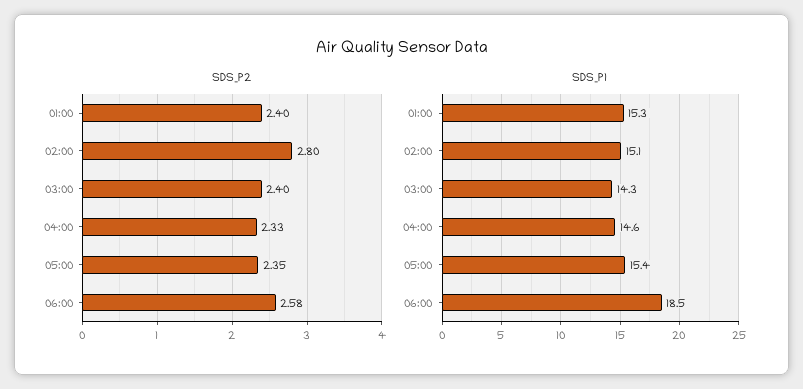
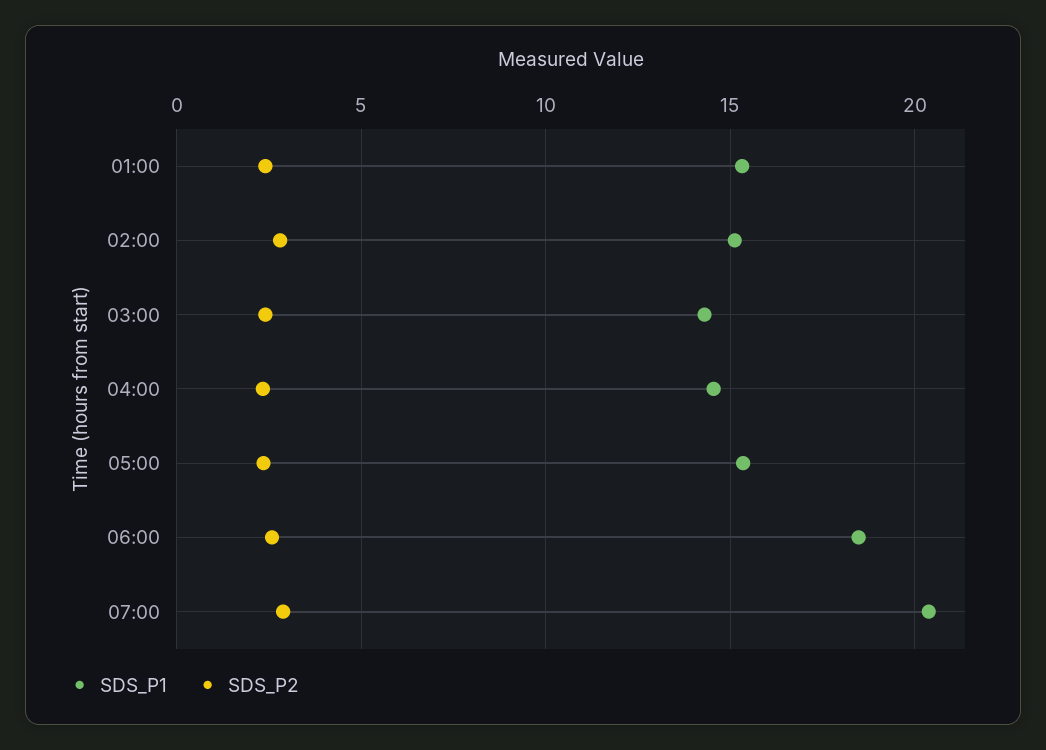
SDS_P1, 07:00: none -> 20.5
SDS_P2, 07:00: none -> 3

